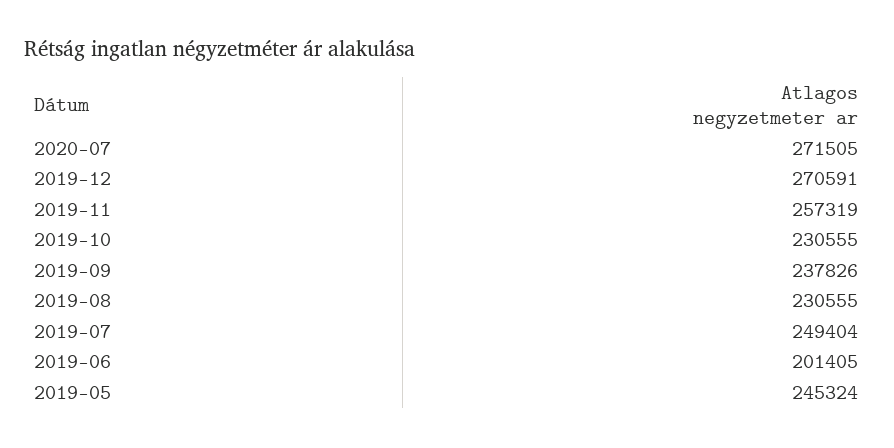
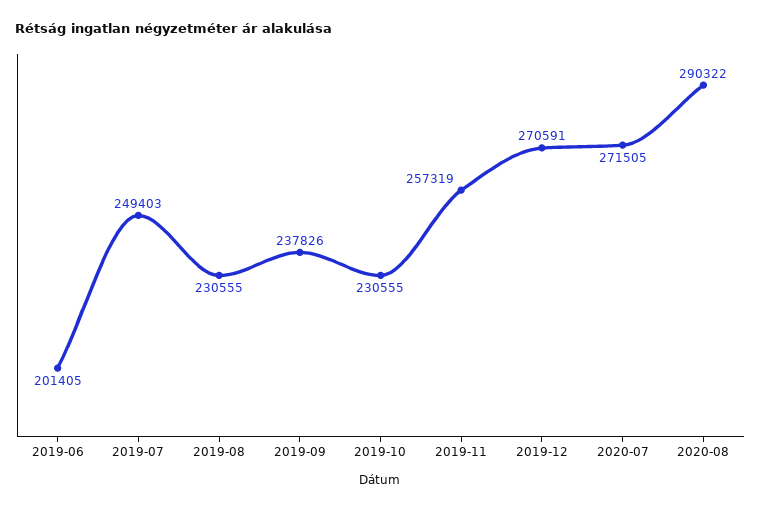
2019-07: 249404 -> 249403
2019-05: 245324 -> none
2020-08: none -> 290322

